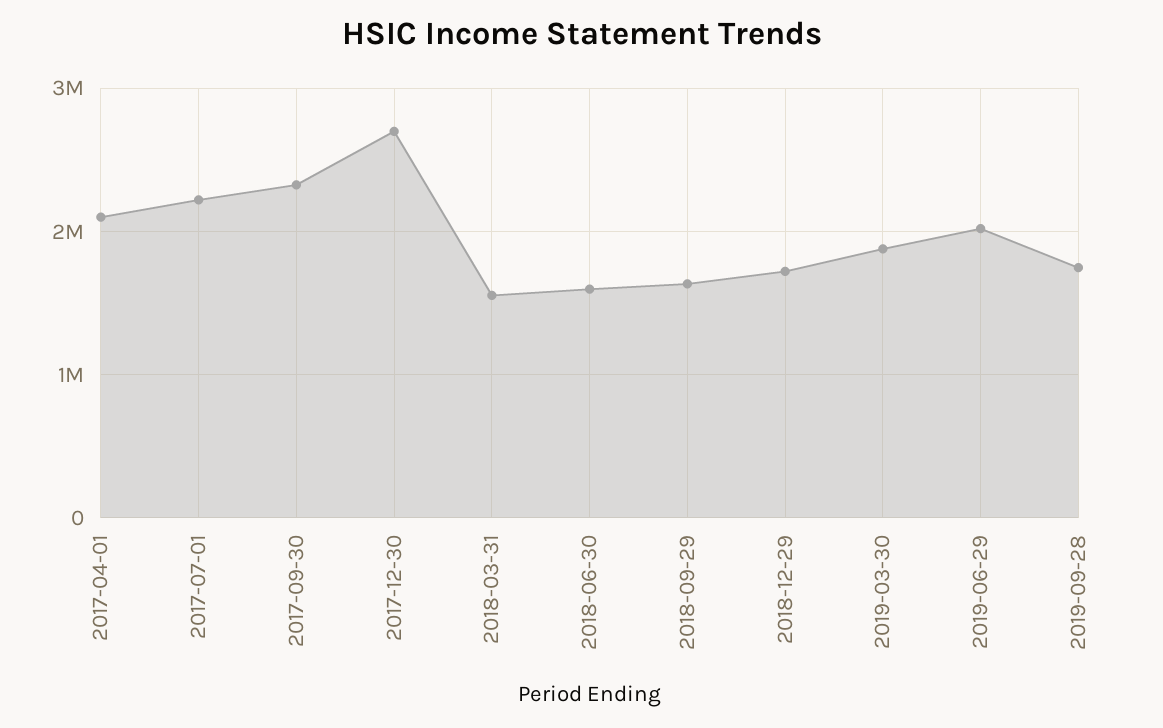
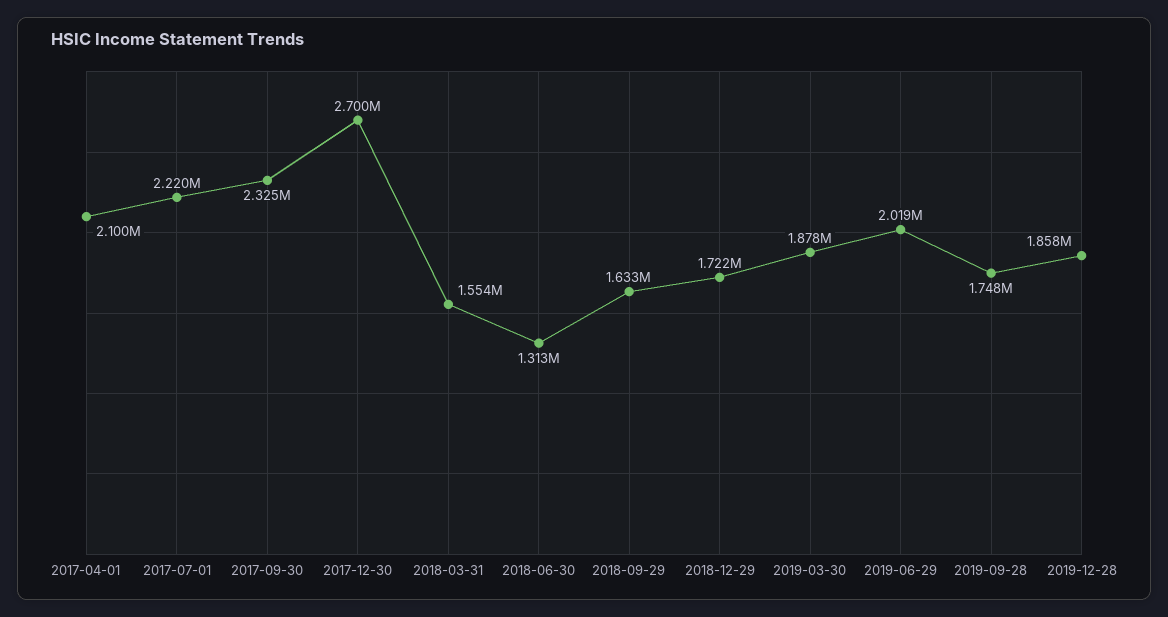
2018-06-30: 1600000 -> 1313000
2019-12-28: none -> 1858000

